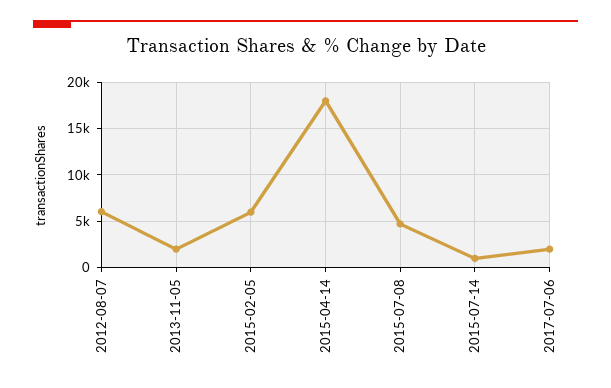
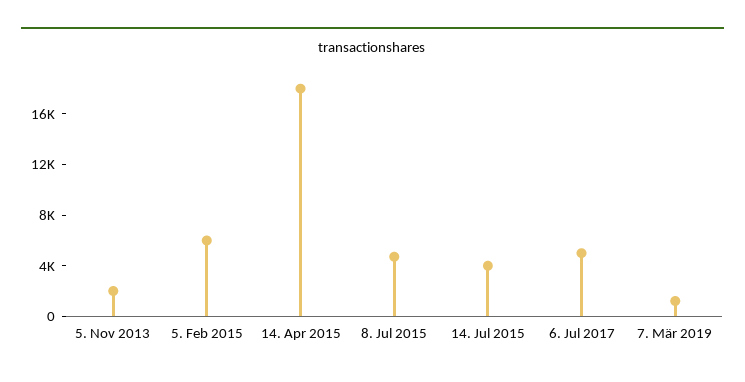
2012-08-07: 6000 -> none
2015-07-14: 1000 -> 4000
2017-07-06: 2000 -> 5000
7. Mär 2019: none -> 1000

